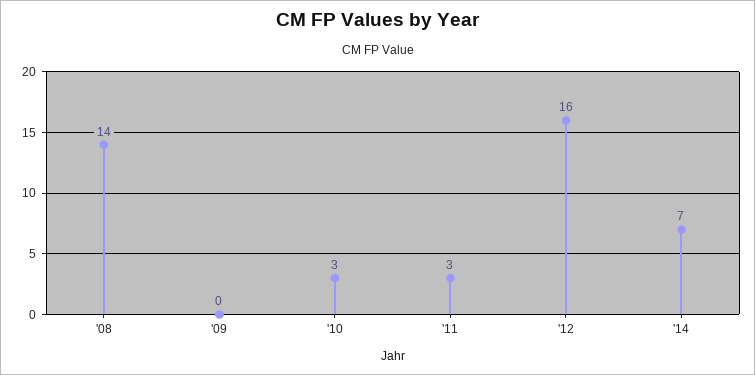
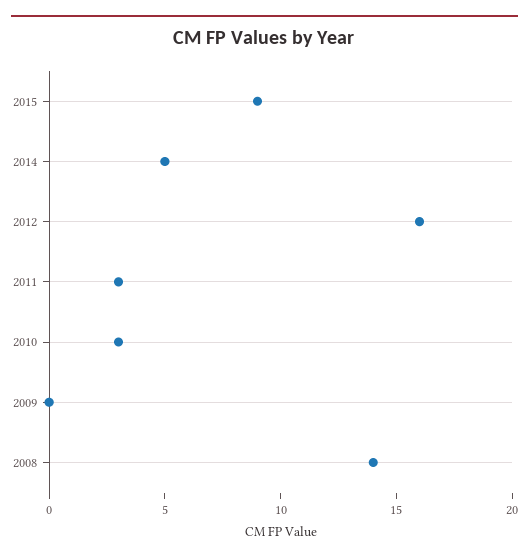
'14: 7 -> 5
2015: none -> 9

